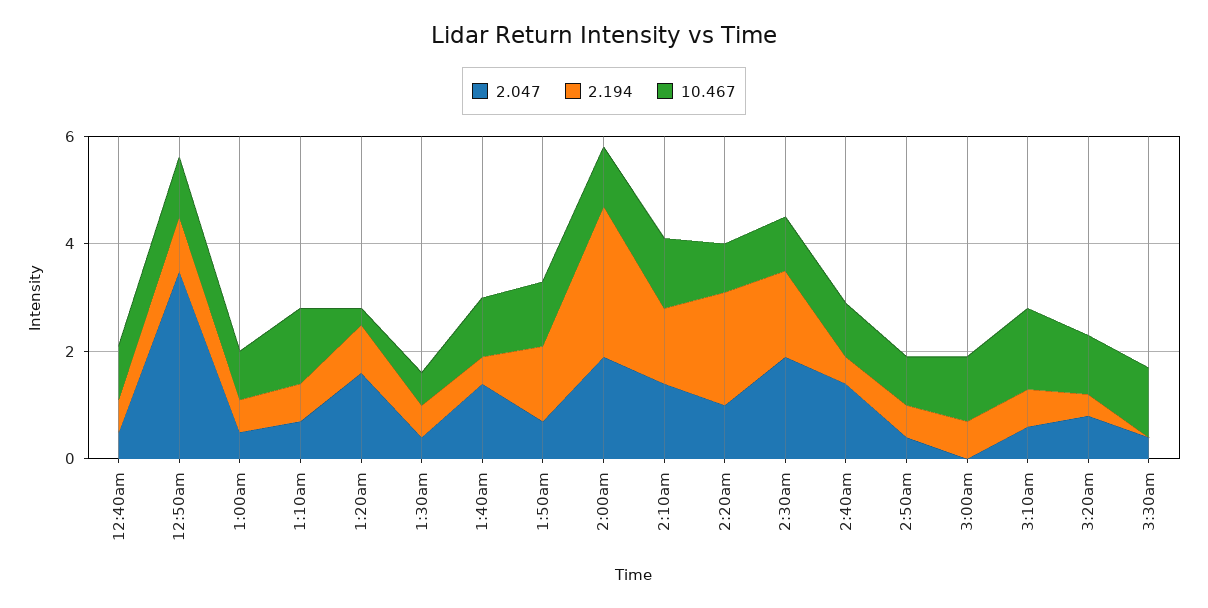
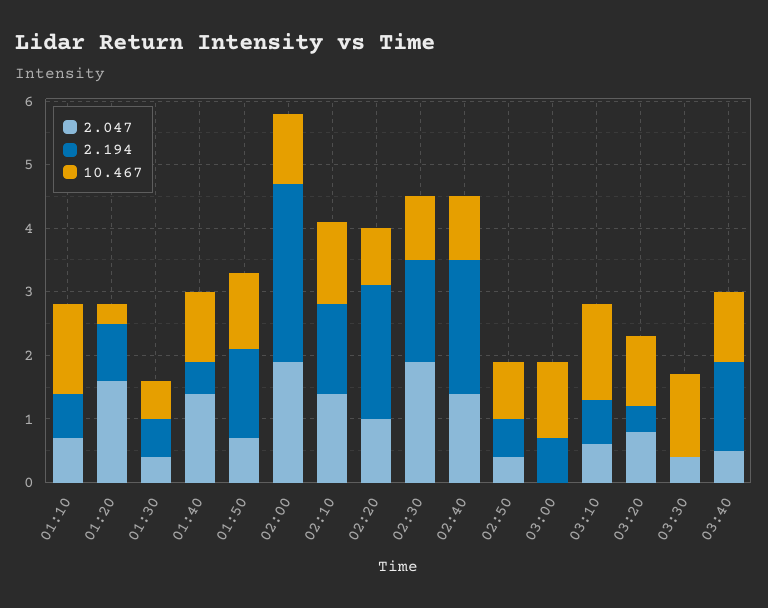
2.047, 12:40am: 0.5 -> none
2.194, 12:40am: 0.5 -> none
10.467, 12:40am: 1 -> none
2.047, 12:50am: 3.5 -> none
2.194, 12:50am: 1 -> none
10.467, 12:50am: 1 -> none
2.047, 1:00am: 0.5 -> none
2.194, 1:00am: 0.5 -> none
10.467, 1:00am: 1 -> none
2.194, 2:40am: 0.5 -> 2
2.047, 03:40: none -> 0.5
2.194, 03:40: none -> 1.5
10.467, 03:40: none -> 1

